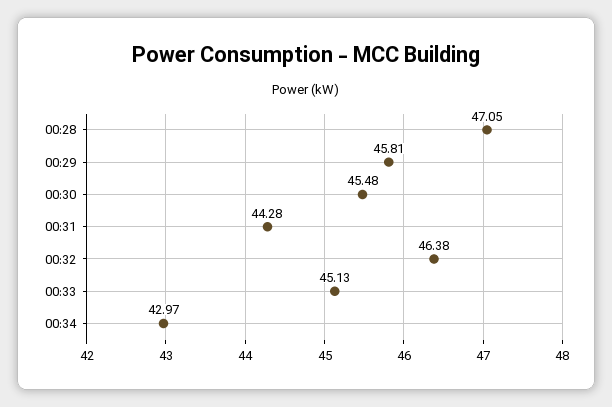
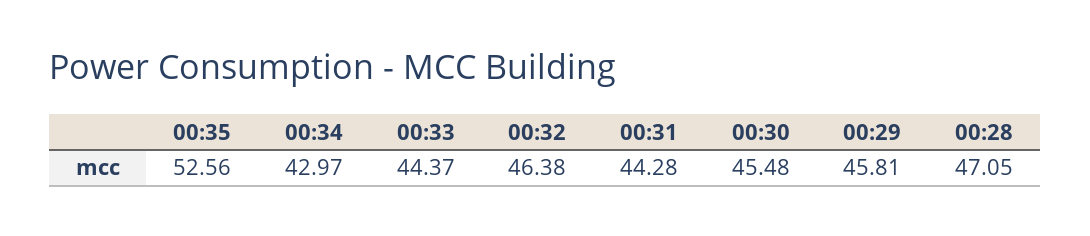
00:33: 45.13 -> 44.37
00:35: none -> 52.56

